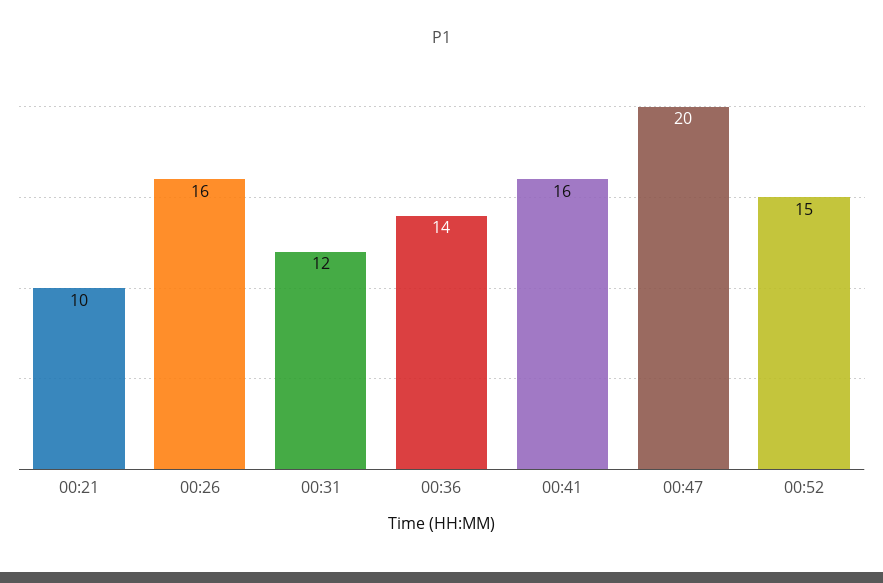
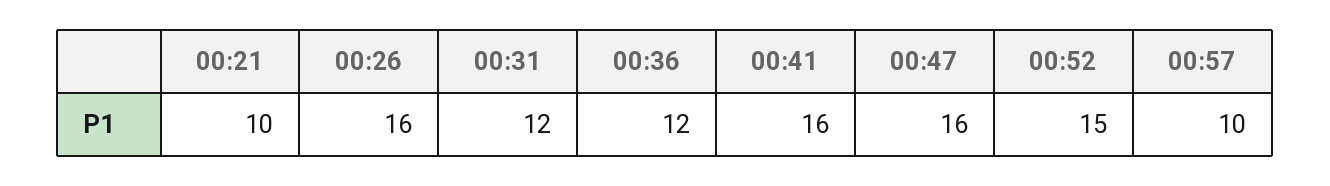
00:36: 14 -> 12
00:47: 20 -> 16
00:57: none -> 10

